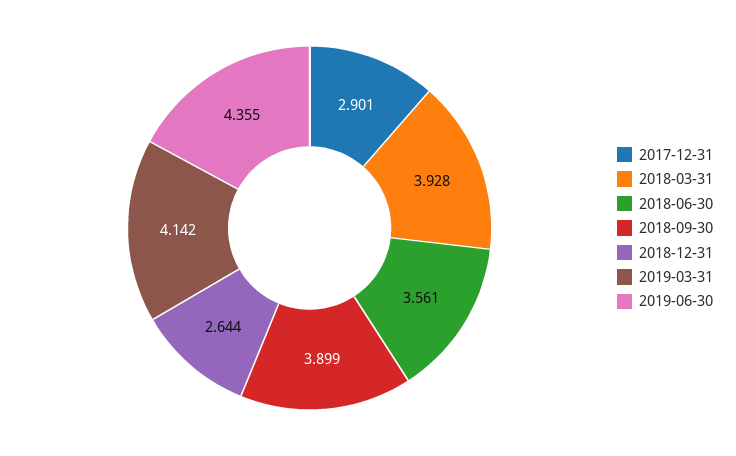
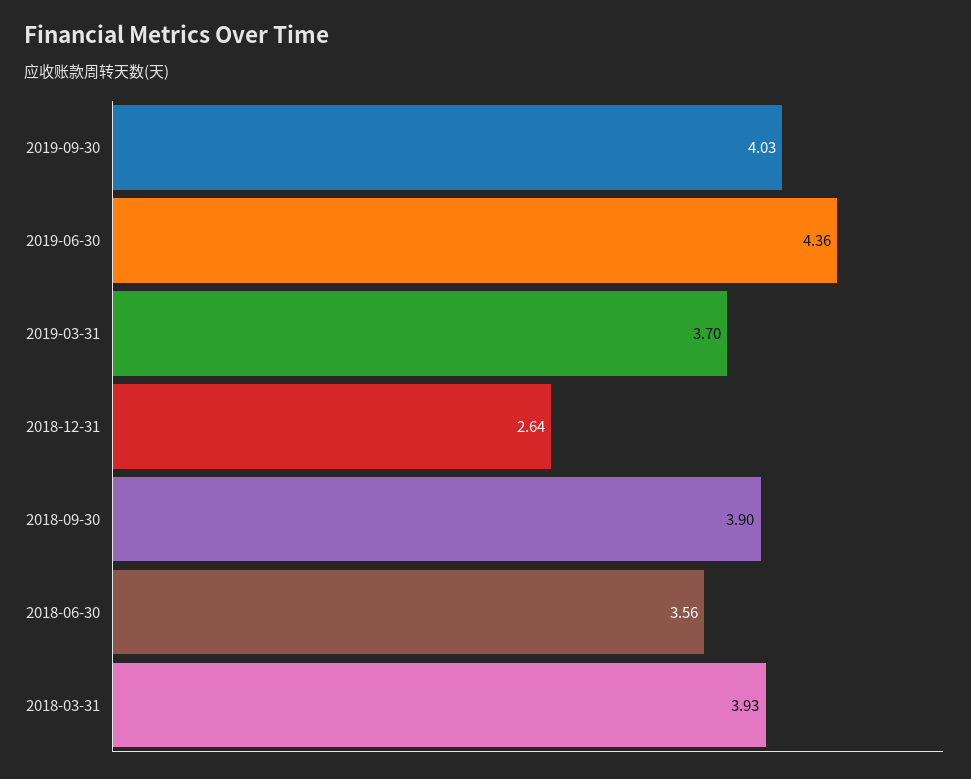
2017-12-31: 2.901 -> none
2019-03-31: 4.142 -> 3.7
2019-09-30: none -> 4.03

